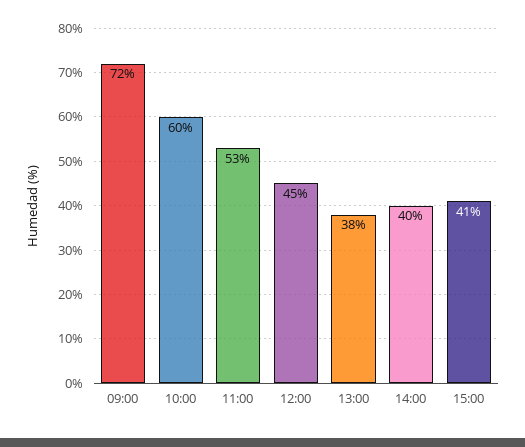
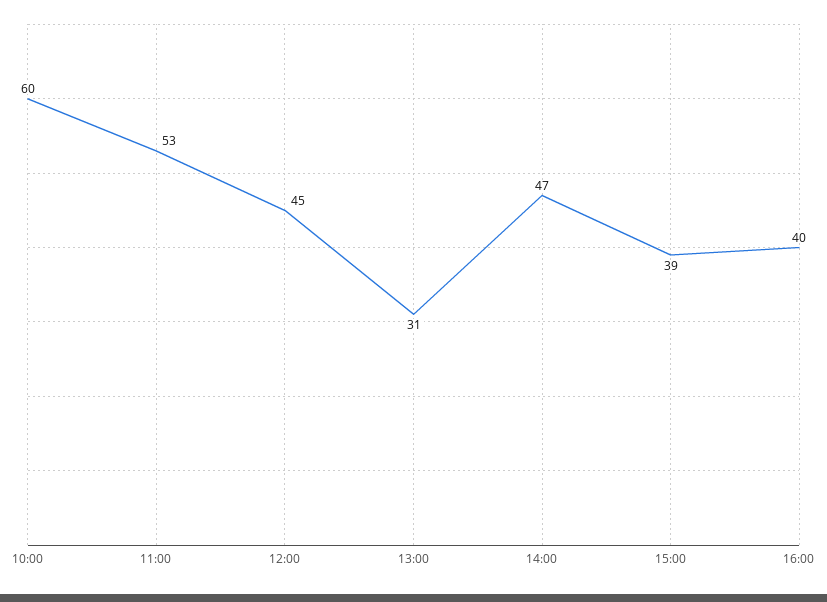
09:00: 72 -> none
13:00: 38 -> 31
14:00: 40 -> 47
15:00: 41 -> 39
16:00: none -> 40

